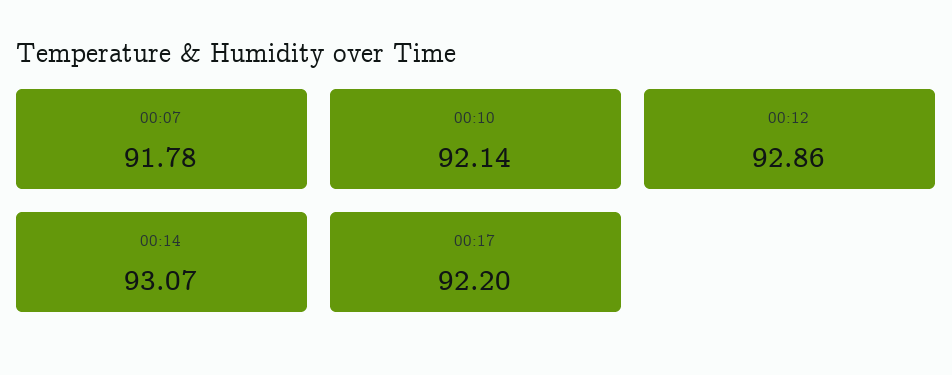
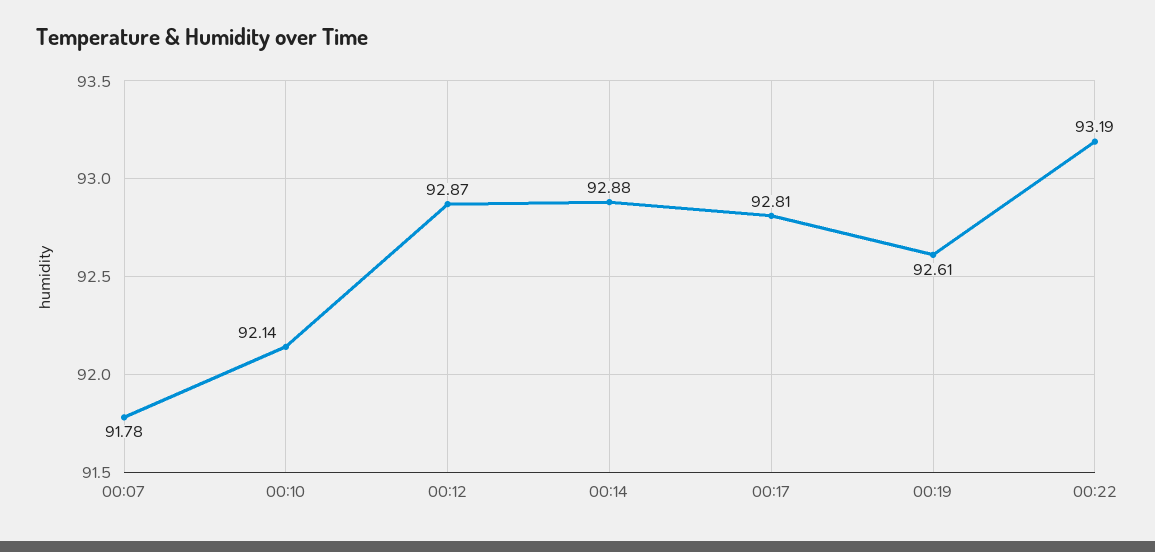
00:12: 92.86 -> 92.87
00:14: 93.07 -> 92.88
00:17: 92.2 -> 92.81
00:19: none -> 92.61
00:22: none -> 93.19

